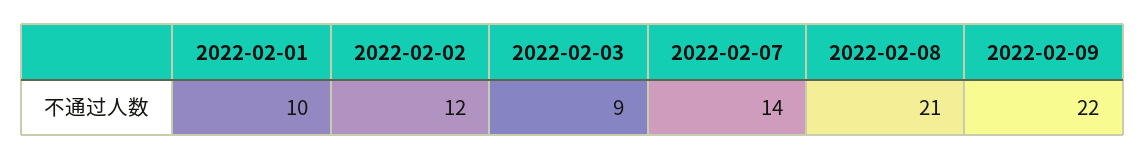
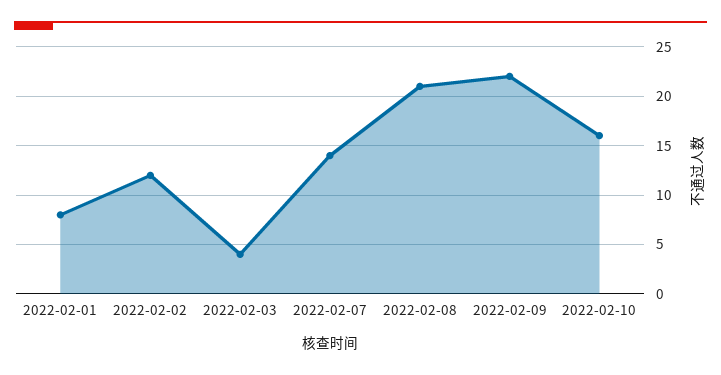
2022-02-01: 10 -> 8
2022-02-03: 9 -> 4
2022-02-10: none -> 16

